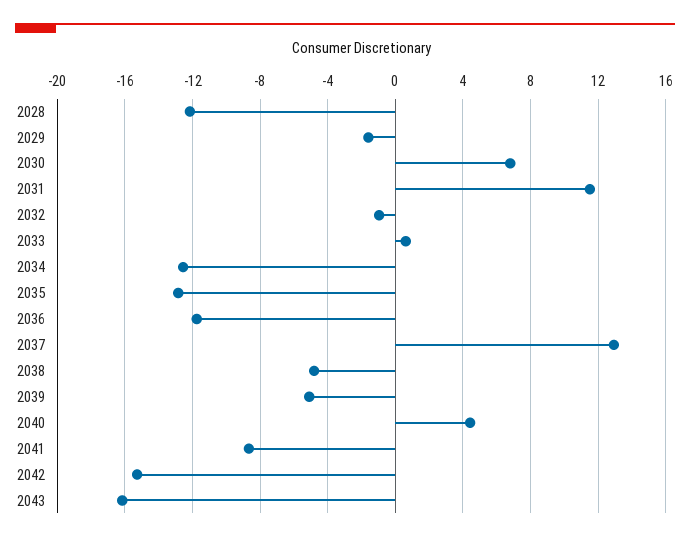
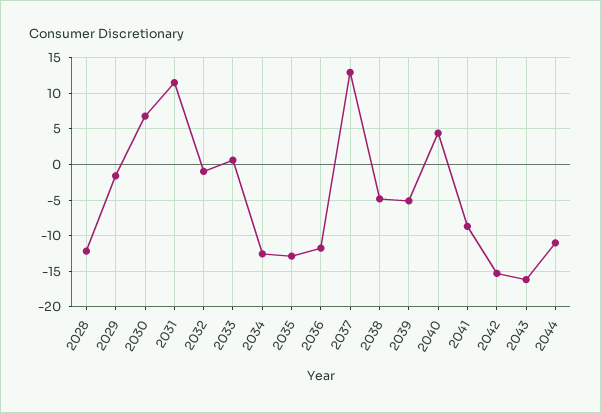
2044: none -> -11

